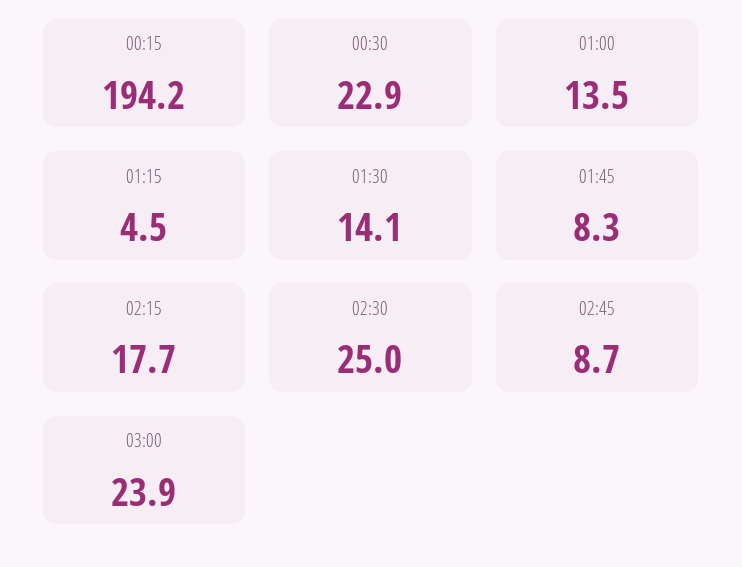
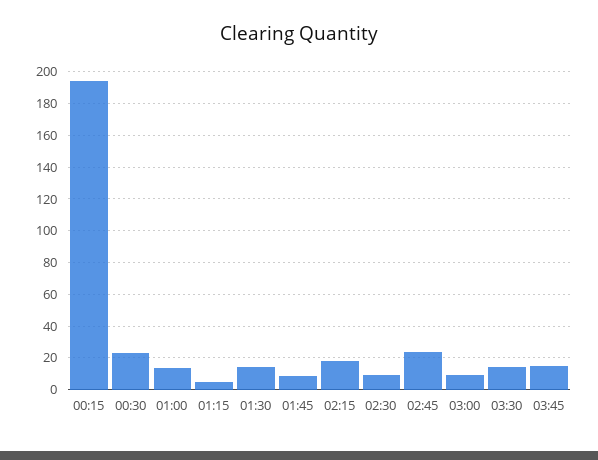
02:30: 25 -> 10
02:45: 8.7 -> 25
03:00: 23.9 -> 10
03:30: none -> 15
03:45: none -> 15

